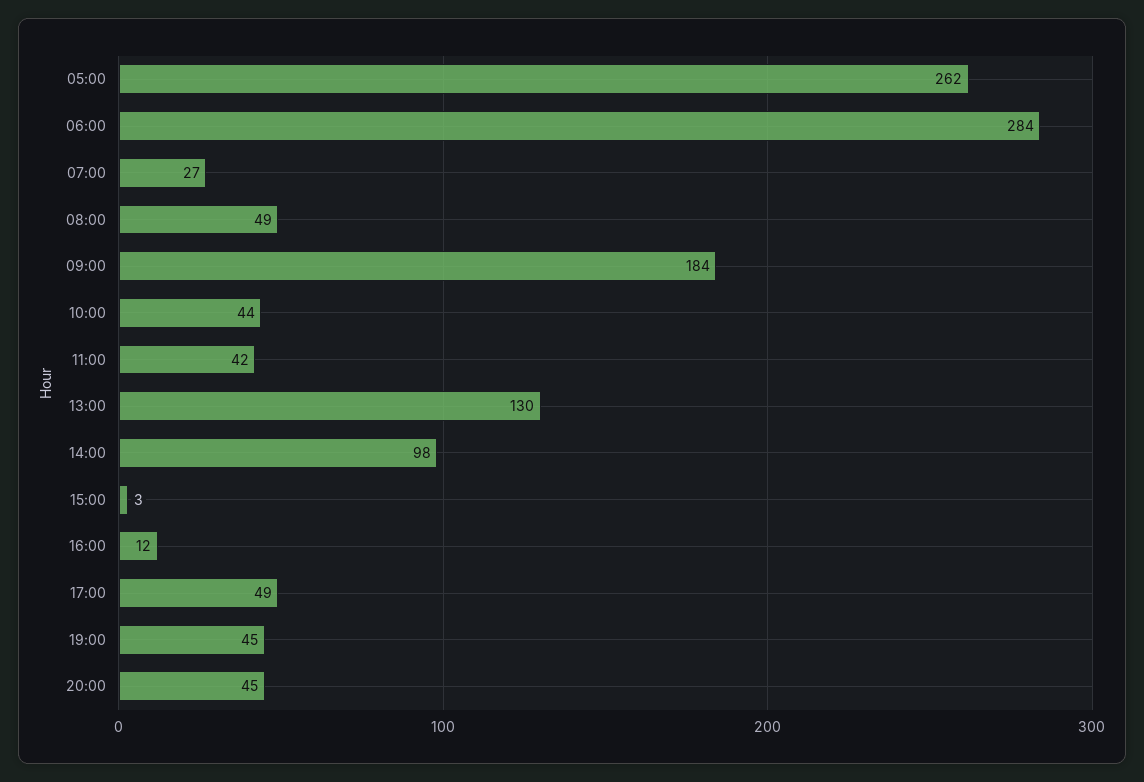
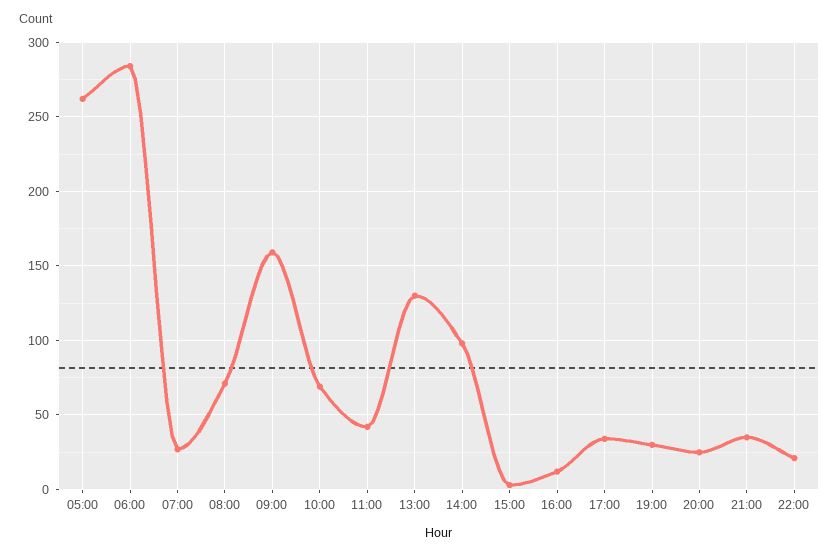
08:00: 49 -> 70
09:00: 184 -> 160
10:00: 44 -> 70
17:00: 49 -> 35
19:00: 45 -> 30
20:00: 45 -> 25
21:00: none -> 35
22:00: none -> 20

